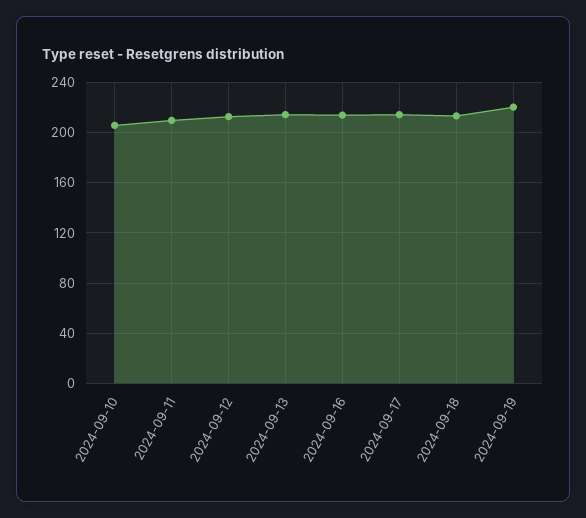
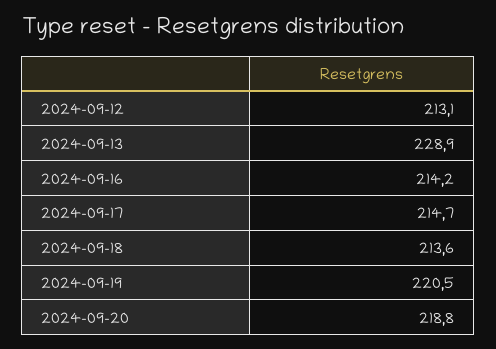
2024-09-10: 205 -> none
2024-09-11: 210 -> none
2024-09-13: 215 -> 228.9
2024-09-20: none -> 218.8

